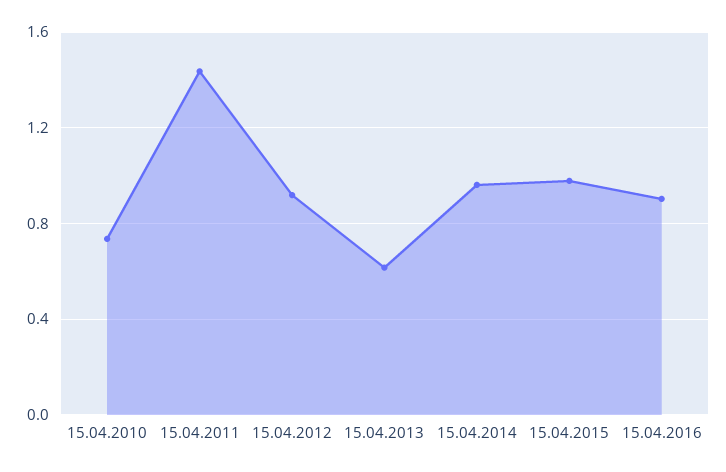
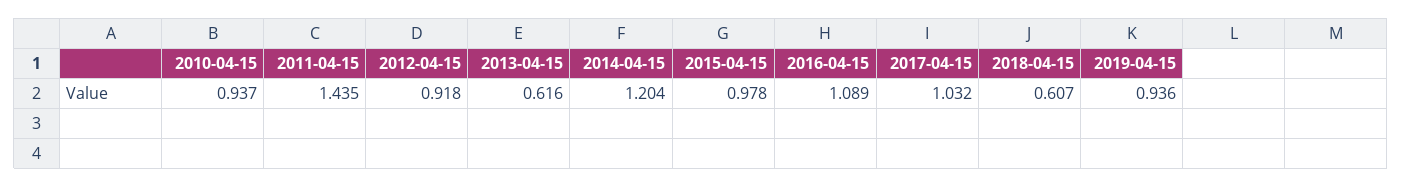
15.04.2010: 0.75 -> 0.937
15.04.2014: 0.95 -> 1.204
15.04.2016: 0.9 -> 1.089
2017-04-15: none -> 1.032
2018-04-15: none -> 0.607
2019-04-15: none -> 0.936

